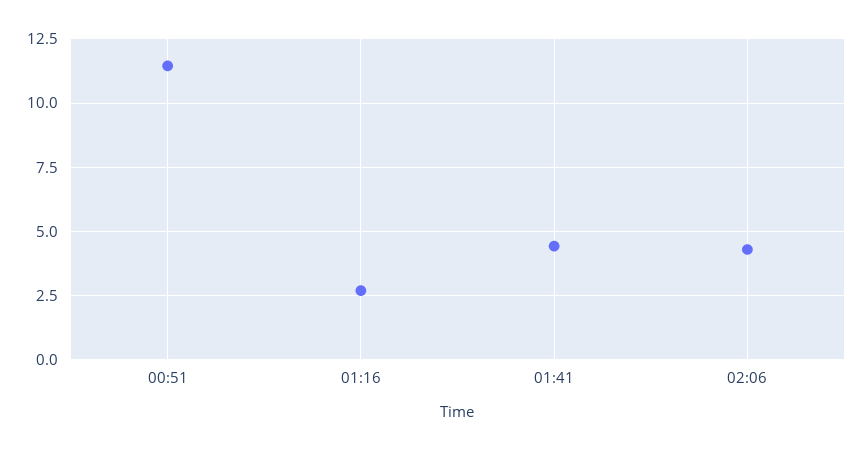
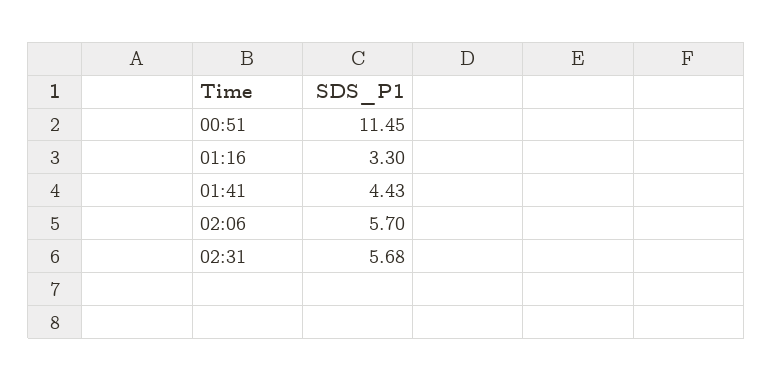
01:16: 2.75 -> 3.3
02:06: 4.25 -> 5.7
02:31: none -> 5.68

